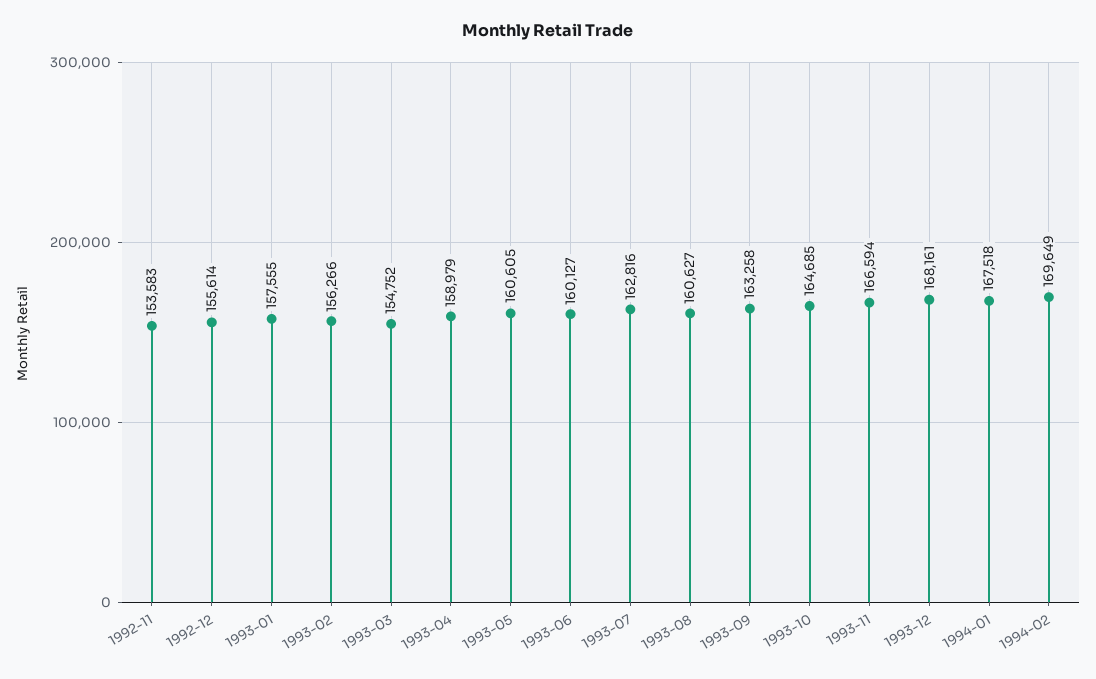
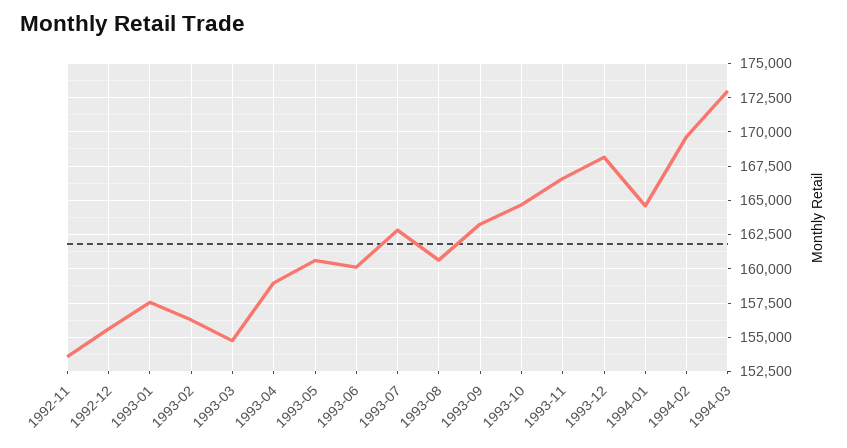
1994-01: 167518 -> 164500
1994-03: none -> 173000

